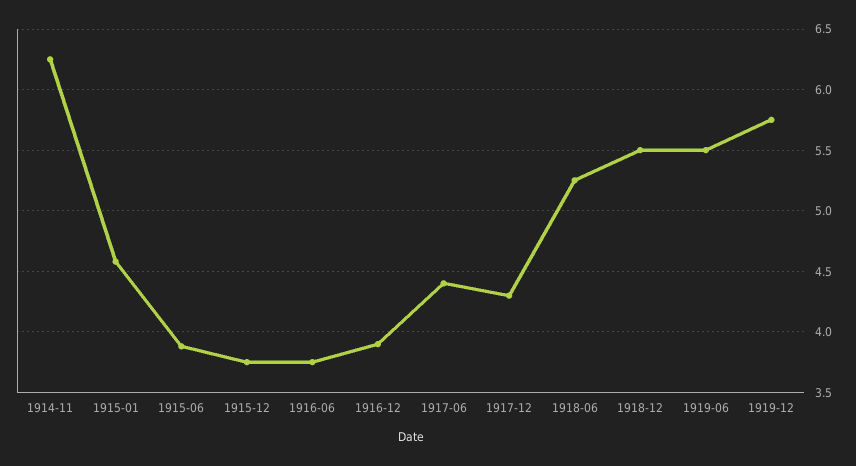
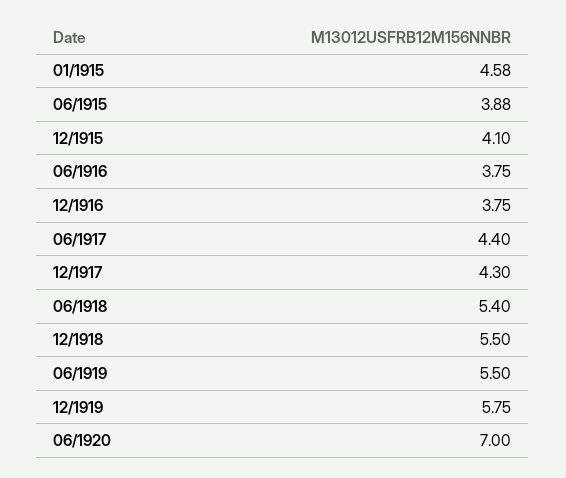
1914-11: 6.25 -> none
1915-12: 3.75 -> 4.1
1916-12: 3.9 -> 3.75
1918-06: 5.25 -> 5.4
06/1920: none -> 7

